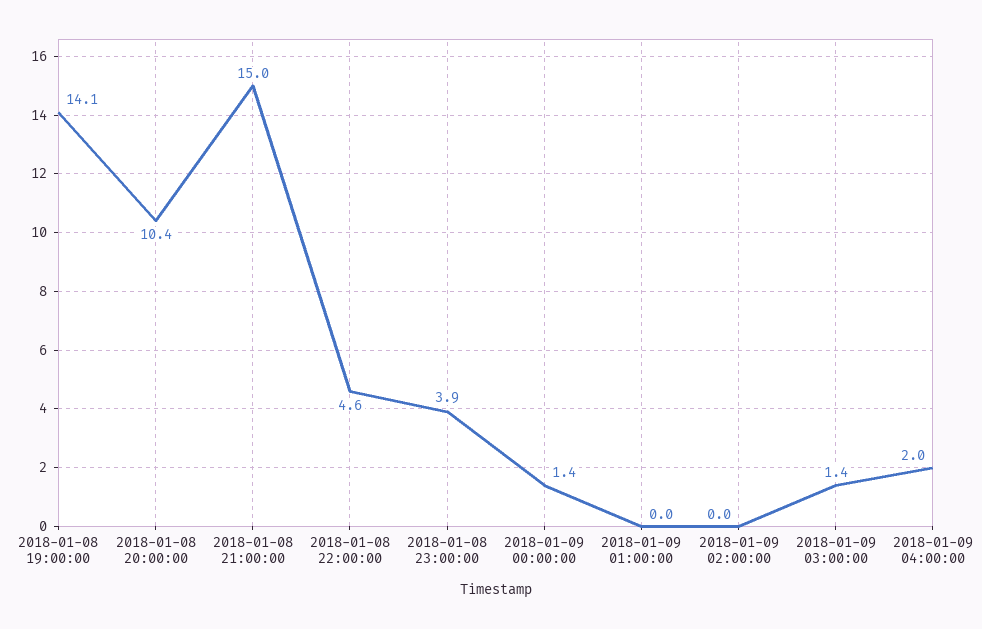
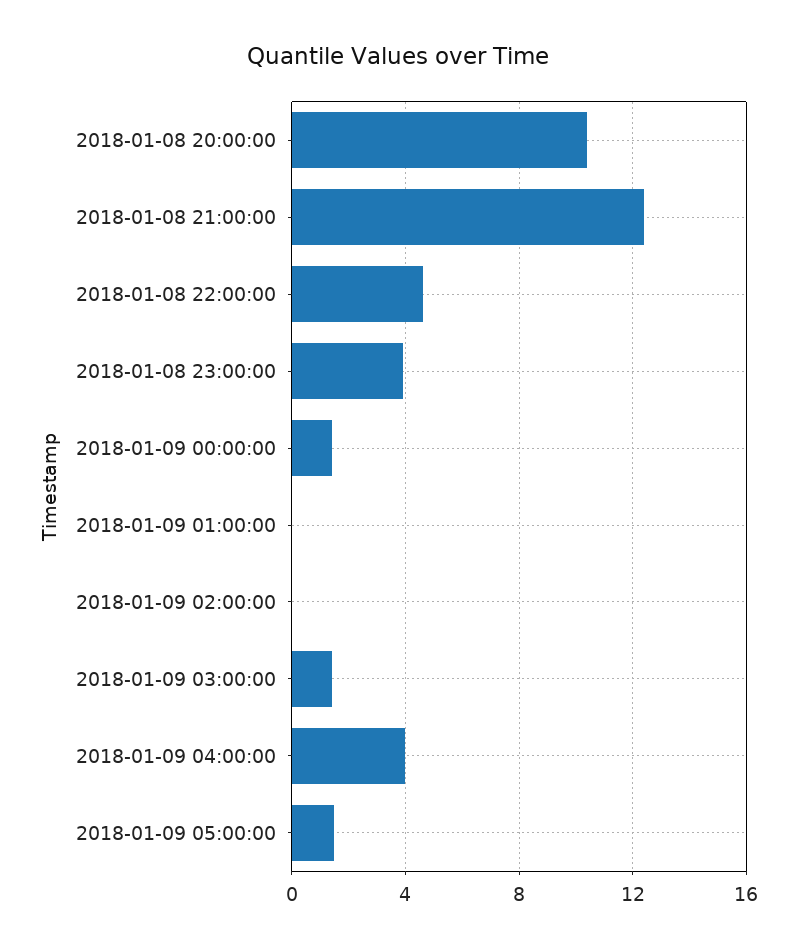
2018-01-08 19:00:00: 14.1 -> none
2018-01-08 21:00:00: 15 -> 12.5
2018-01-09 04:00:00: 2 -> 4
2018-01-09 05:00:00: none -> 1.5

